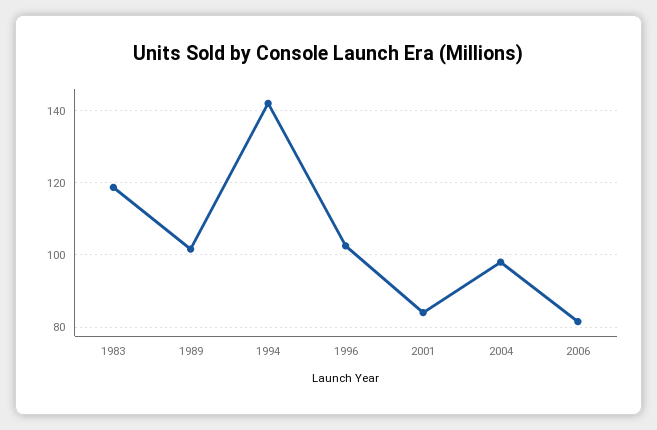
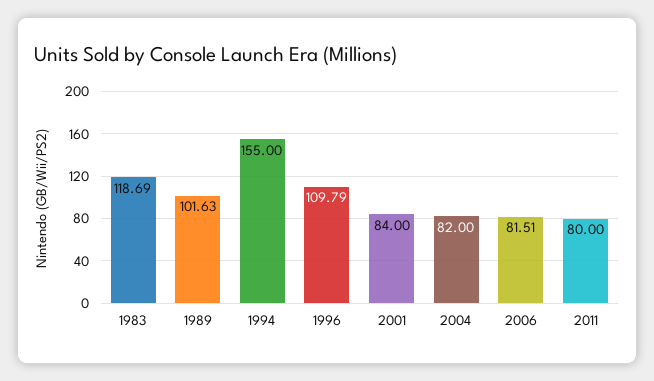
1994: 142 -> 155
1996: 102 -> 109.79
2004: 98 -> 82
2011: none -> 80

